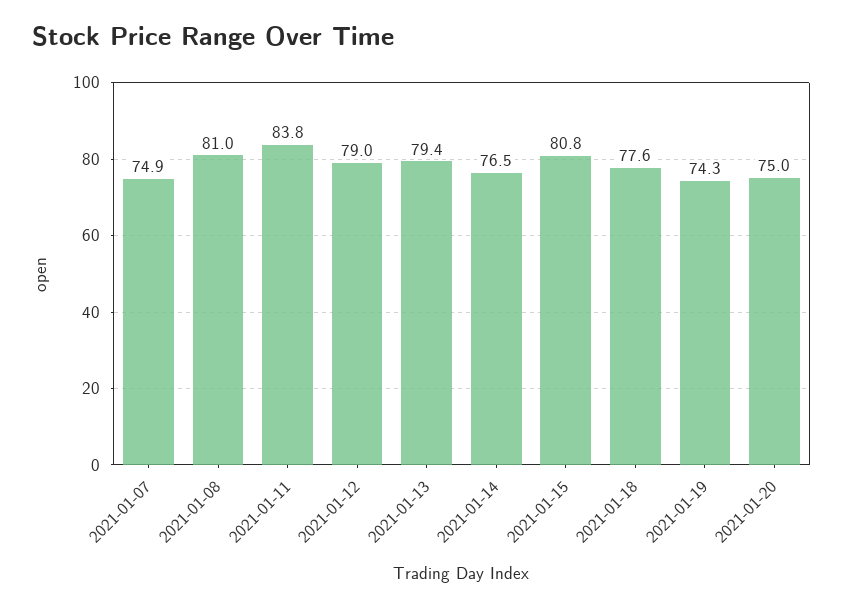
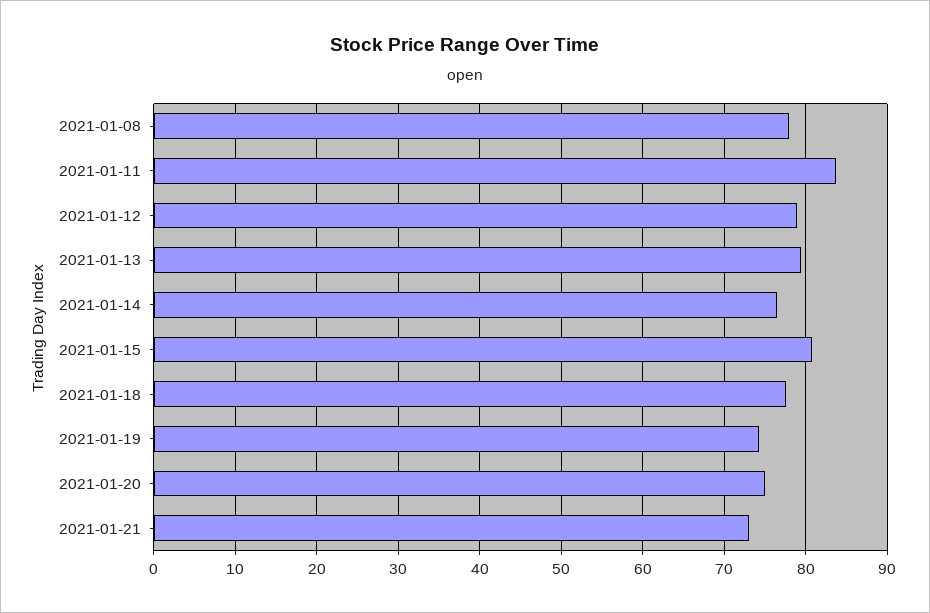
2021-01-07: 74.9 -> none
2021-01-08: 81 -> 78
2021-01-21: none -> 73

